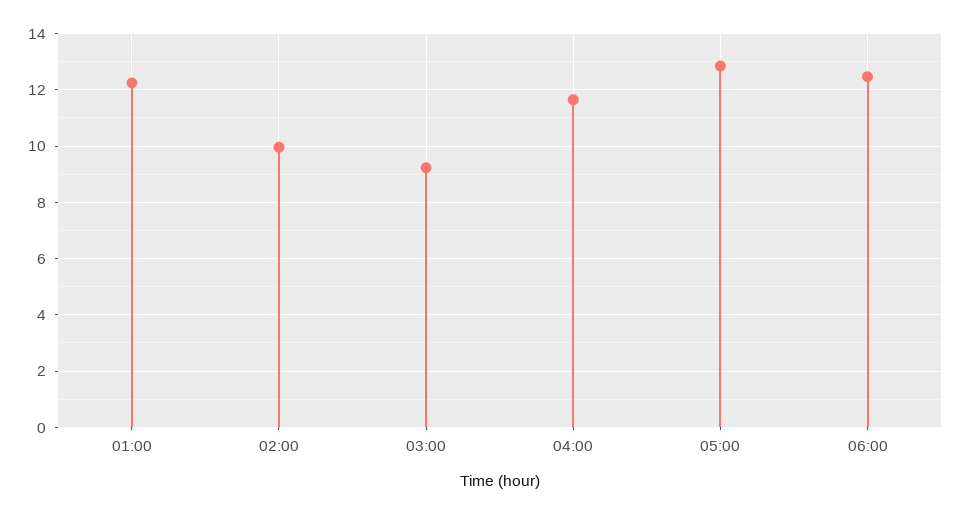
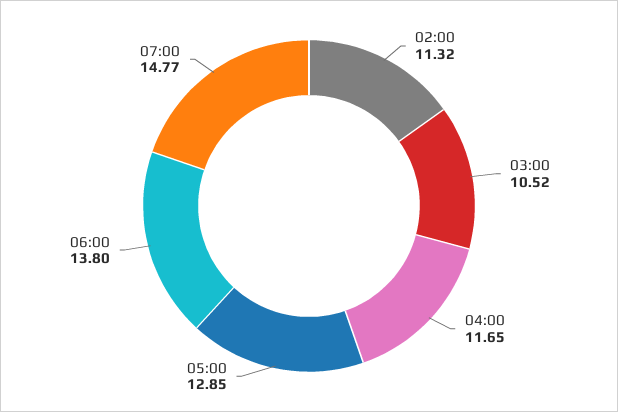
01:00: 12.25 -> none
02:00: 10 -> 11.32
03:00: 9.25 -> 10.52
06:00: 12.5 -> 13.8
07:00: none -> 14.77

